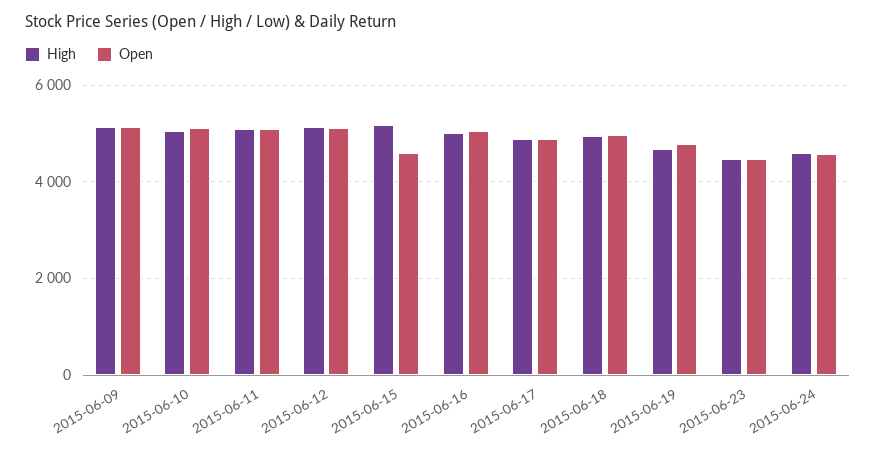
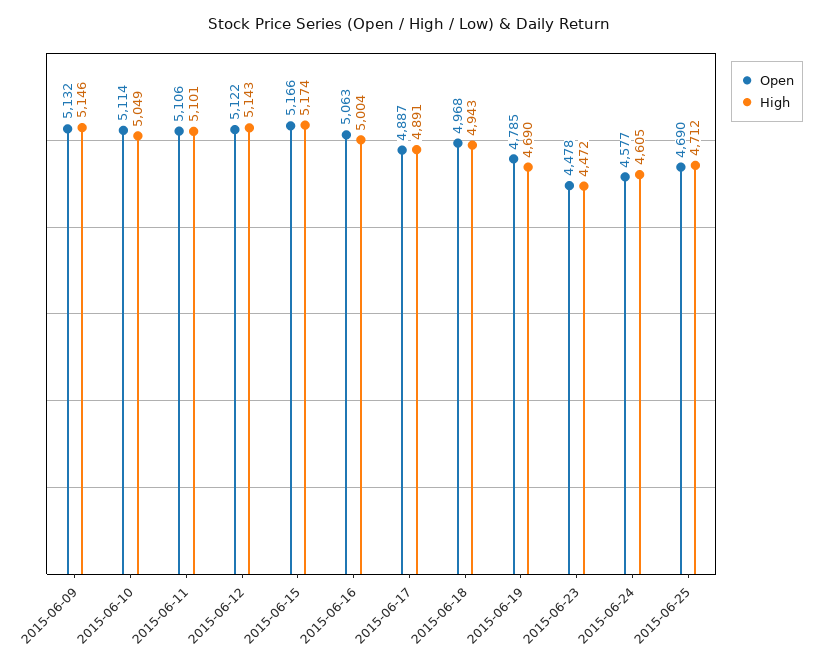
Open, 2015-06-15: 4600 -> 5166
Open, 2015-06-25: none -> 4690
High, 2015-06-25: none -> 4712

